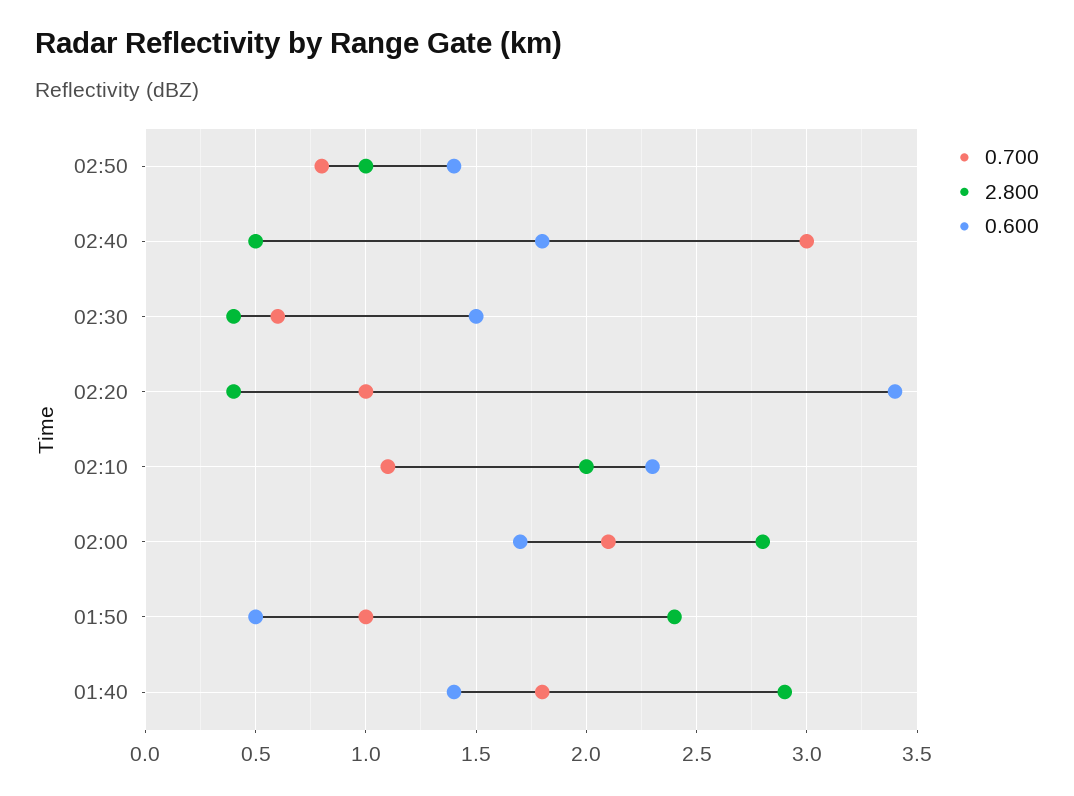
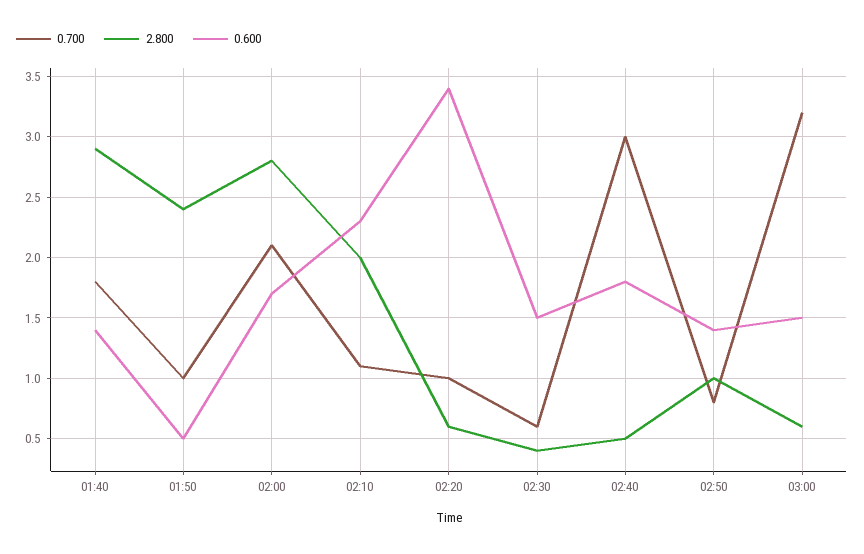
2.800, 02:20: 0.4 -> 0.6
0.700, 03:00: none -> 3.2
2.800, 03:00: none -> 0.6
0.600, 03:00: none -> 1.5

